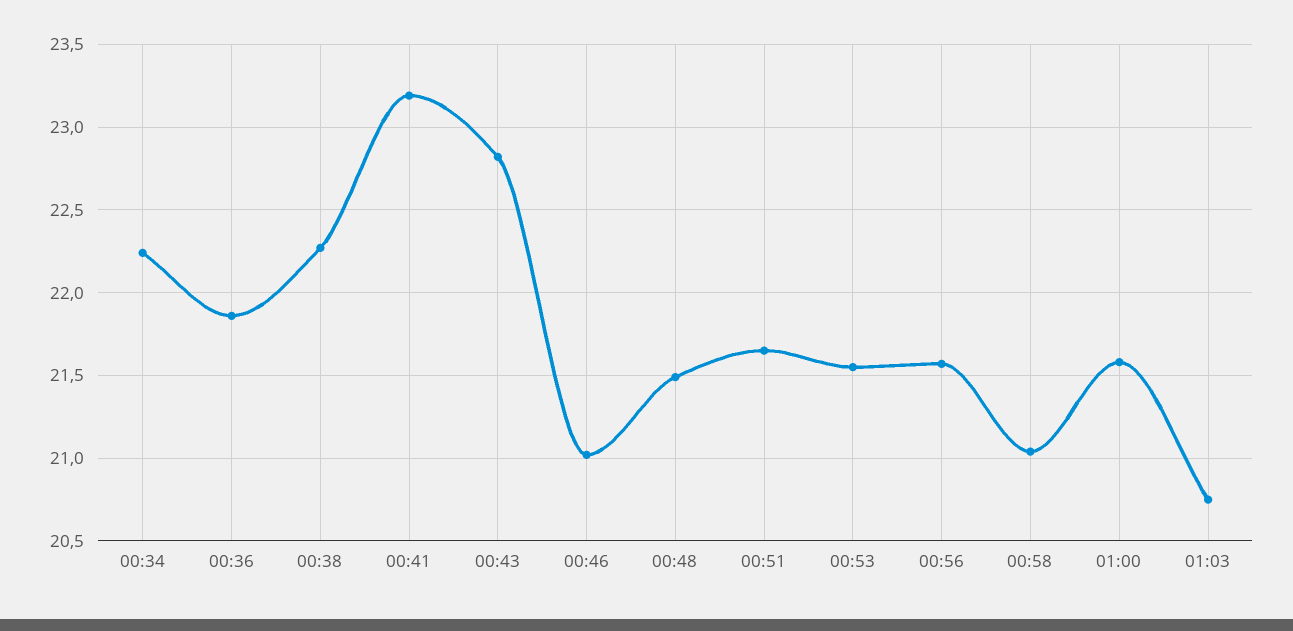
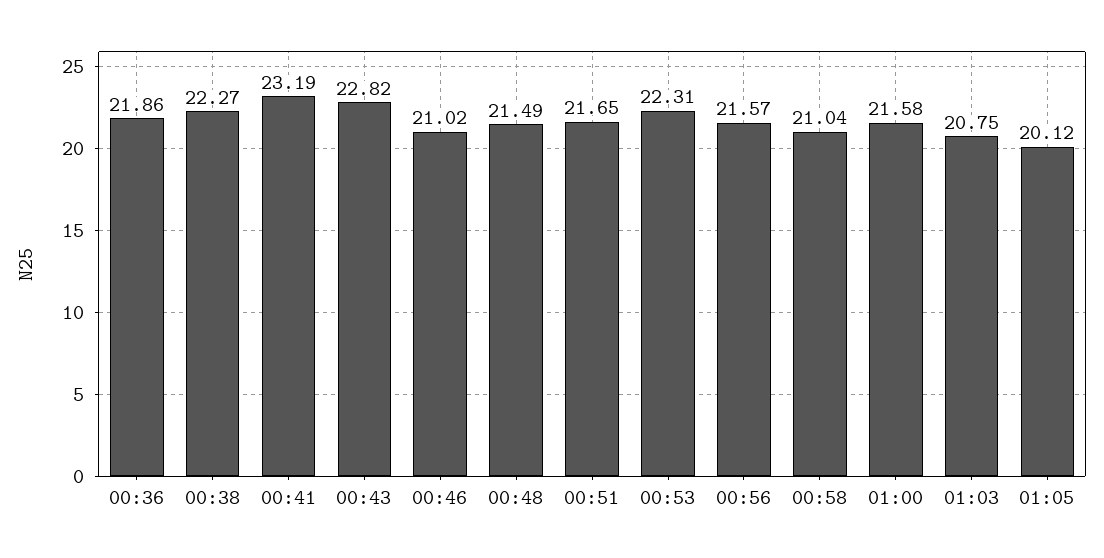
00:34: 22.25 -> none
00:53: 21.55 -> 22.31
01:05: none -> 20.12

